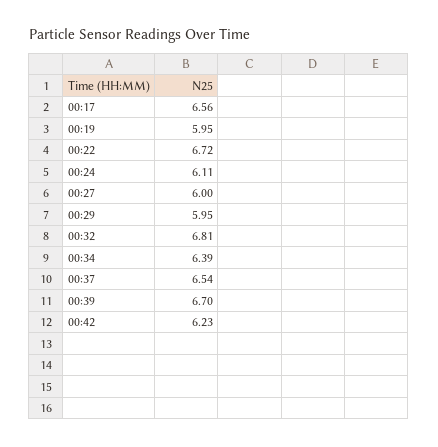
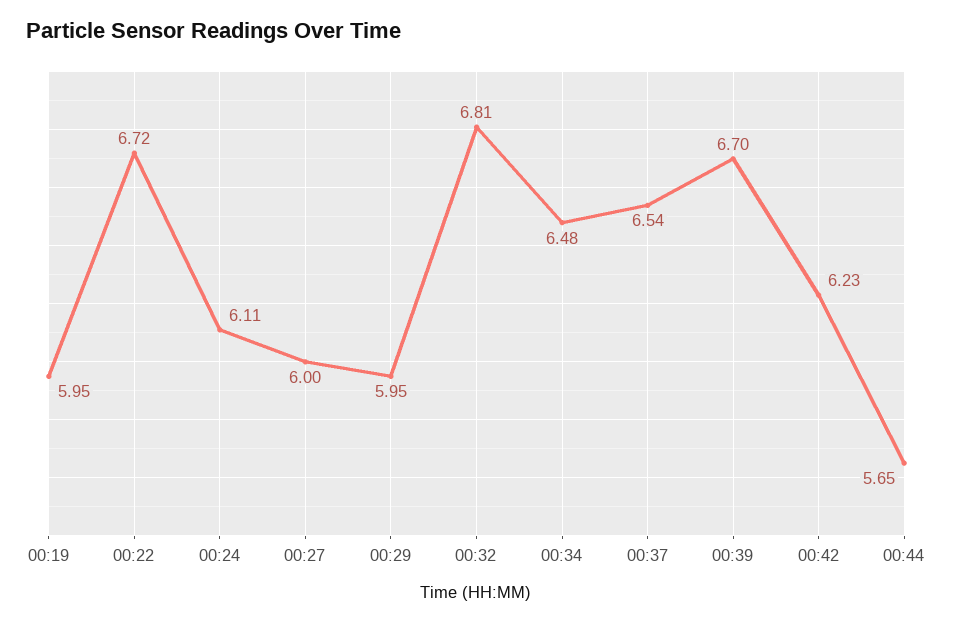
00:17: 6.56 -> none
00:34: 6.39 -> 6.48
00:44: none -> 5.65

